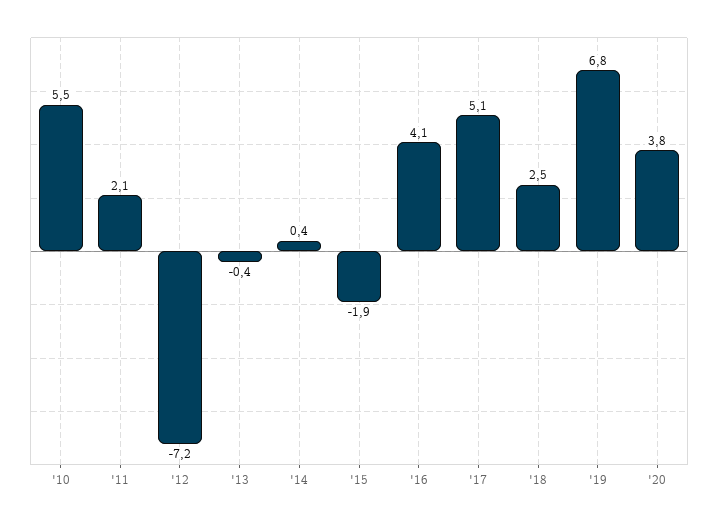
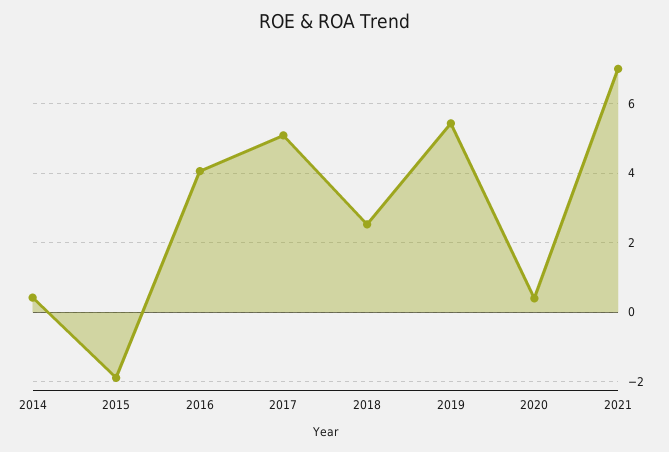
'10: 5.5 -> none
'11: 2.1 -> none
'12: -7.2 -> none
'13: -0.4 -> none
'19: 6.8 -> 5.4
'20: 3.8 -> 0.4
2021: none -> 7

